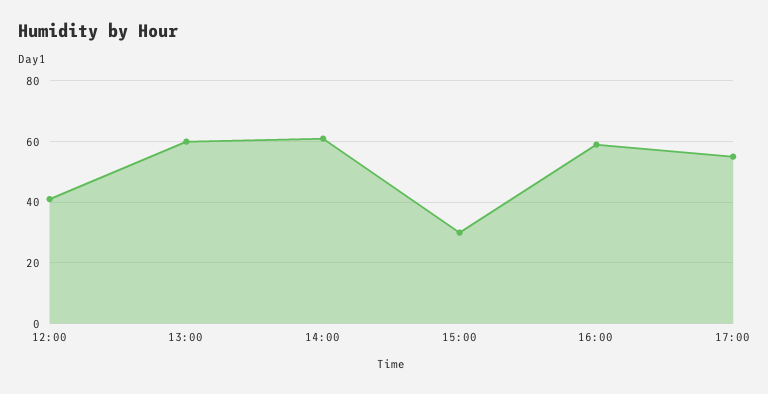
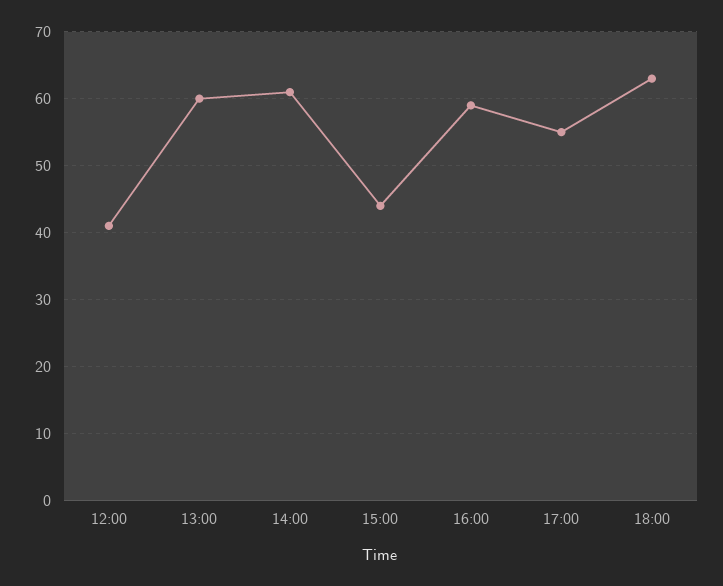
15:00: 30 -> 44
18:00: none -> 63

